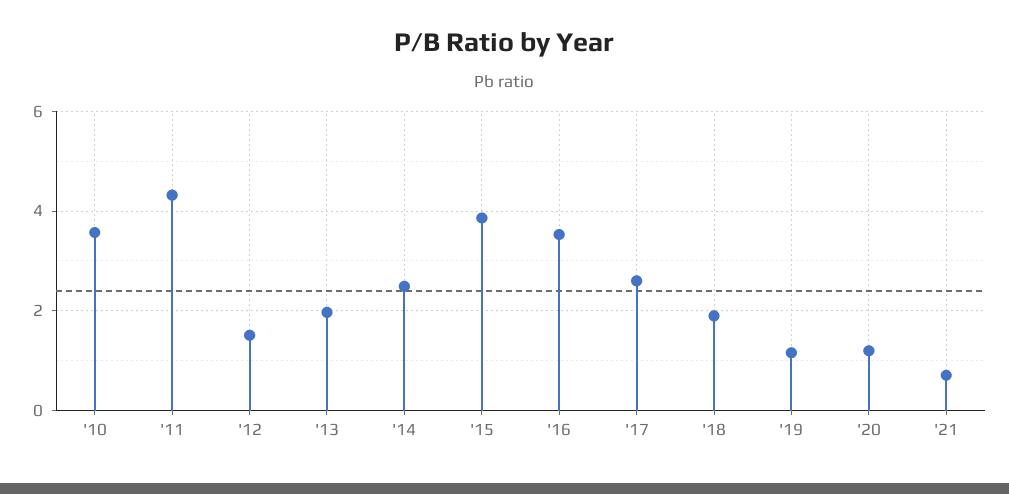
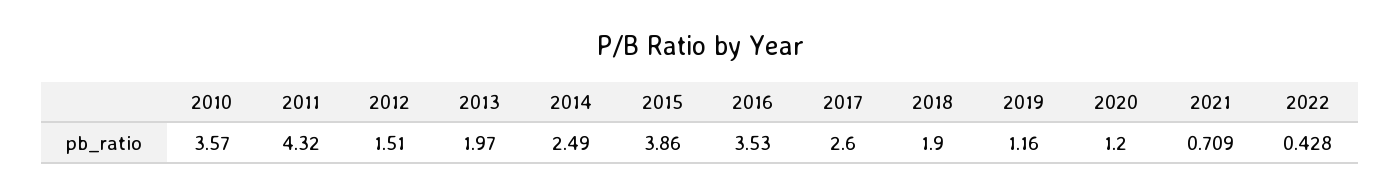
2022: none -> 0.428

